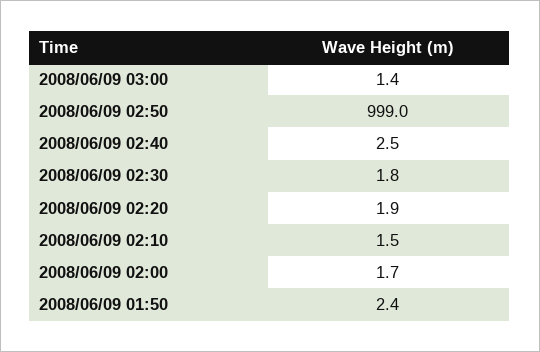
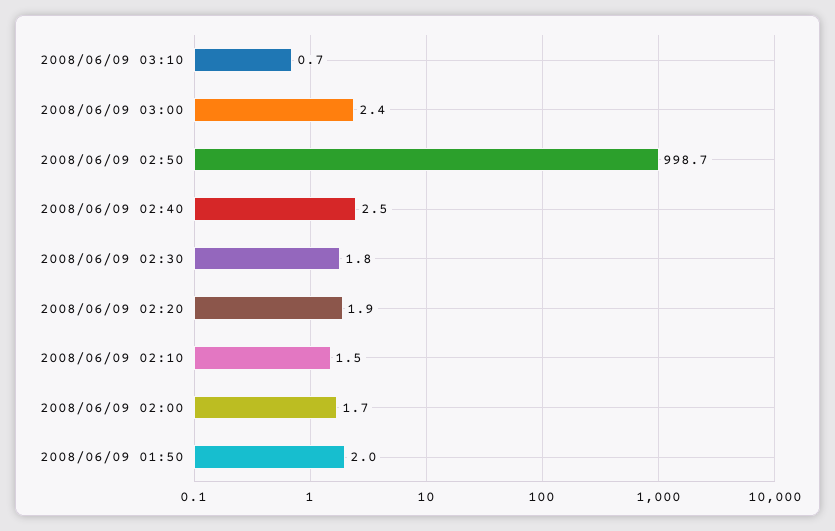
2008/06/09 03:00: 1.4 -> 2.4
2008/06/09 02:50: 999 -> 998.7
2008/06/09 01:50: 2.4 -> 2
2008/06/09 03:10: none -> 0.7

